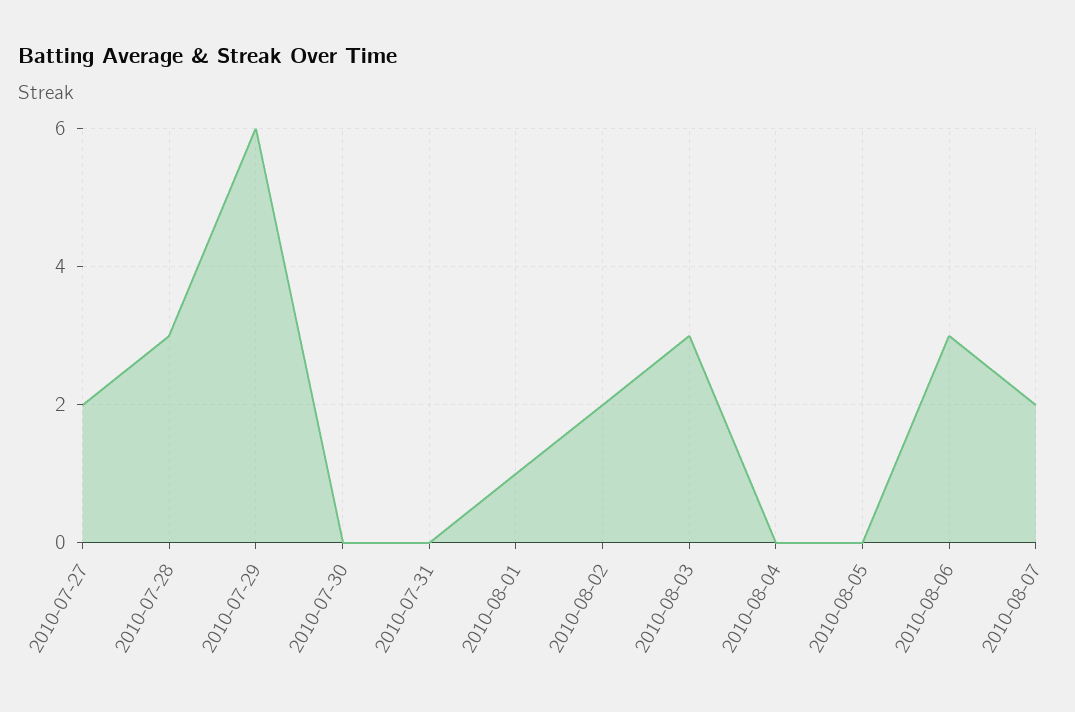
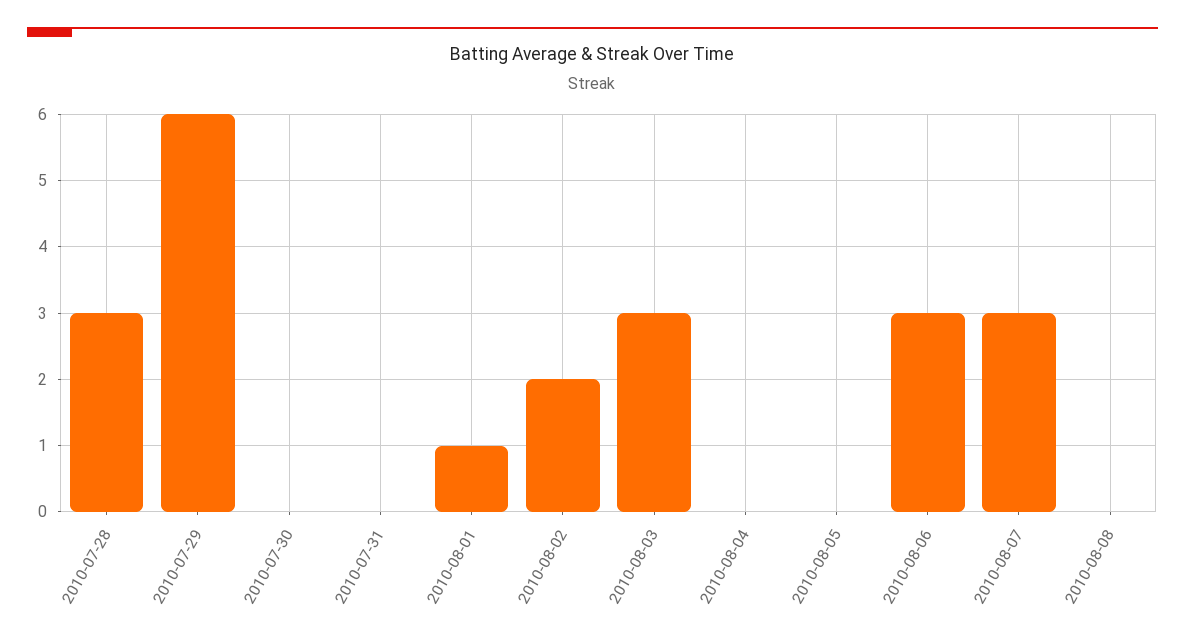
2010-07-27: 2 -> none
2010-08-07: 2 -> 3
2010-08-08: none -> 0

